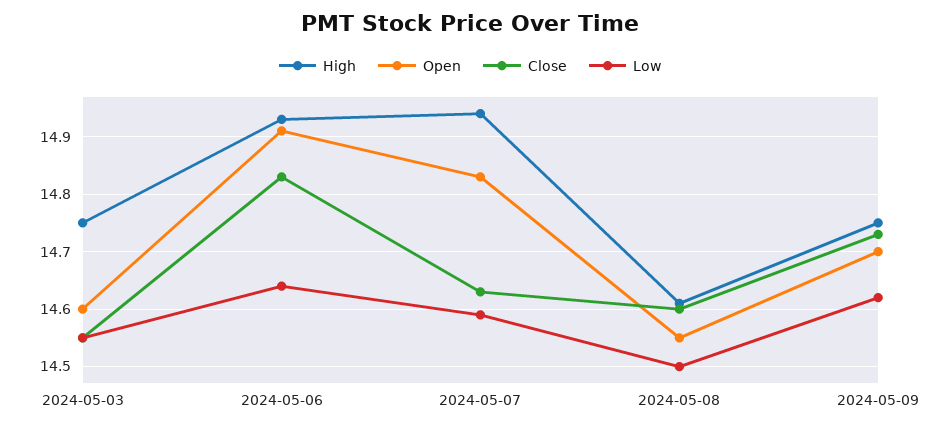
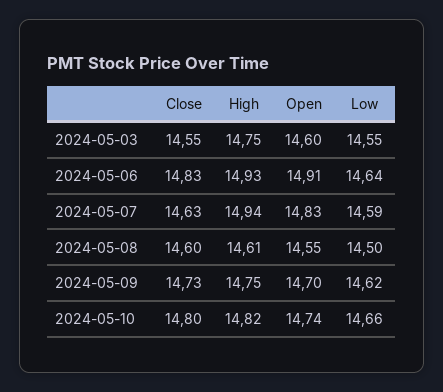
Close, 2024-05-10: none -> 14.8
High, 2024-05-10: none -> 14.82
Open, 2024-05-10: none -> 14.74
Low, 2024-05-10: none -> 14.66

